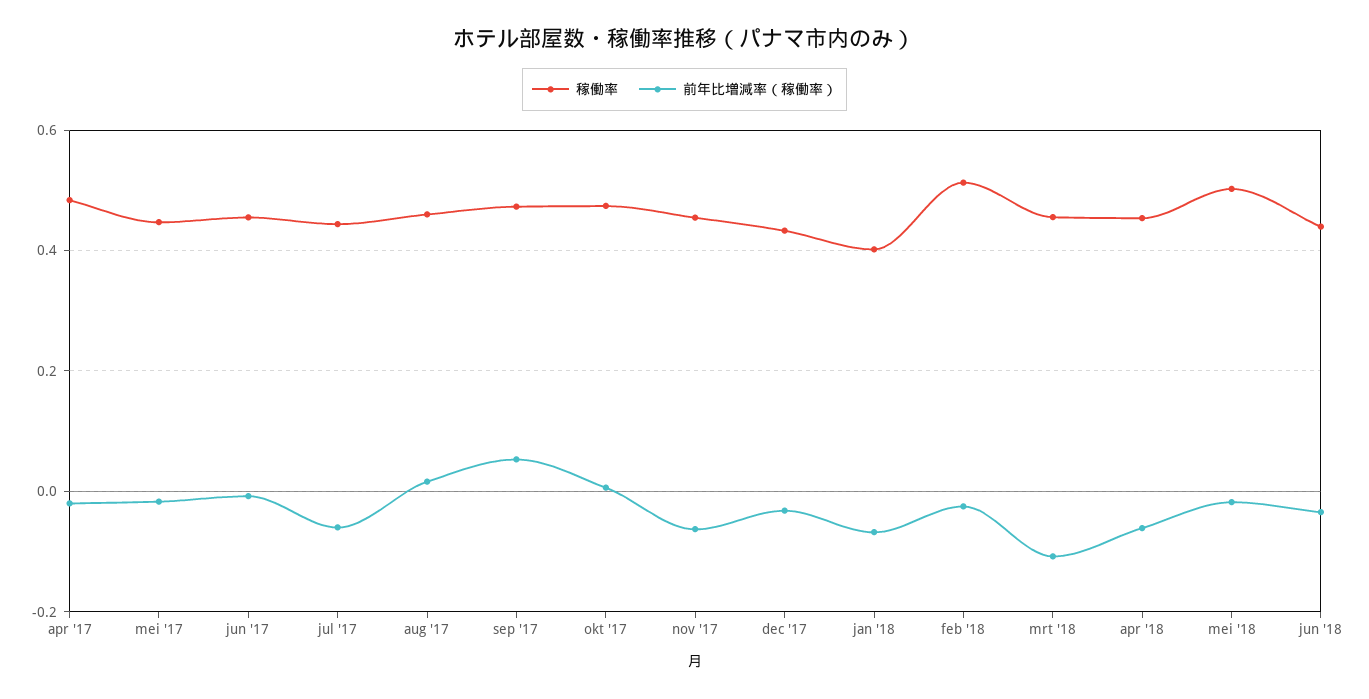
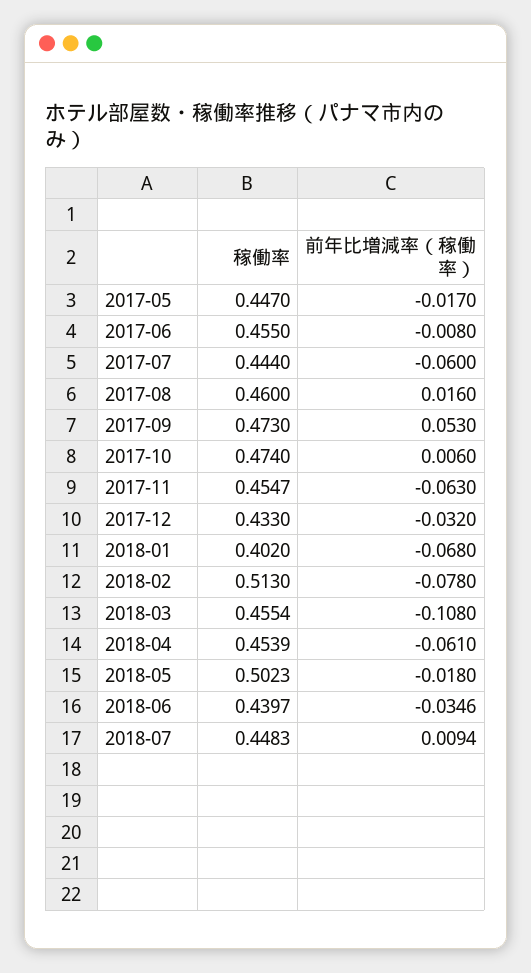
稼働率, apr '17: 0.48 -> none
前年比増減率（稼働率）, apr '17: -0.02 -> none
前年比増減率（稼働率）, feb '18: -0.02 -> -0.078
稼働率, 2018-07: none -> 0.4483
前年比増減率（稼働率）, 2018-07: none -> 0.0094

